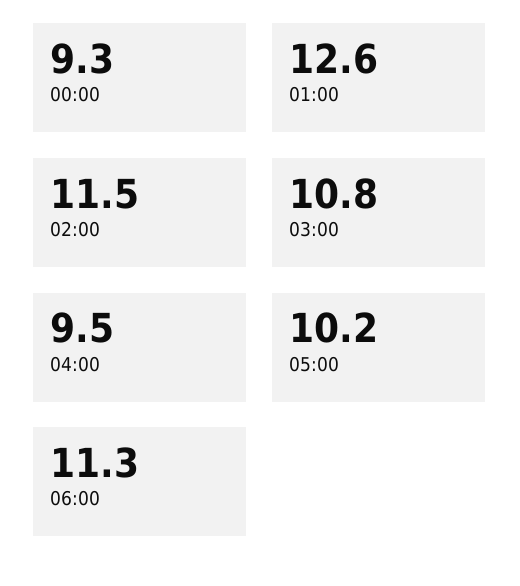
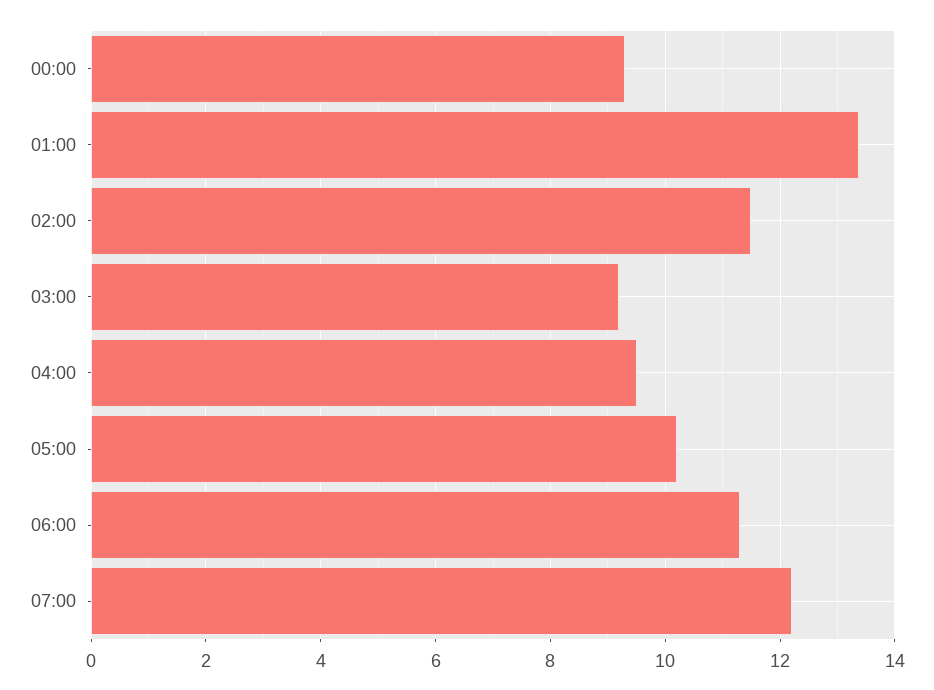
01:00: 12.6 -> 13.4
03:00: 10.8 -> 9.2
07:00: none -> 12.2

